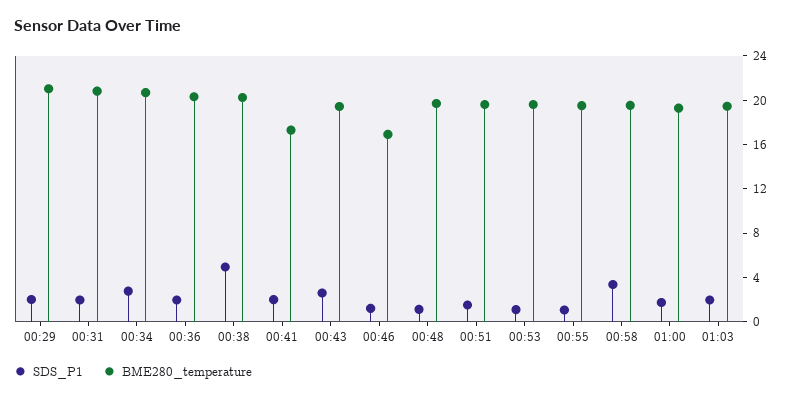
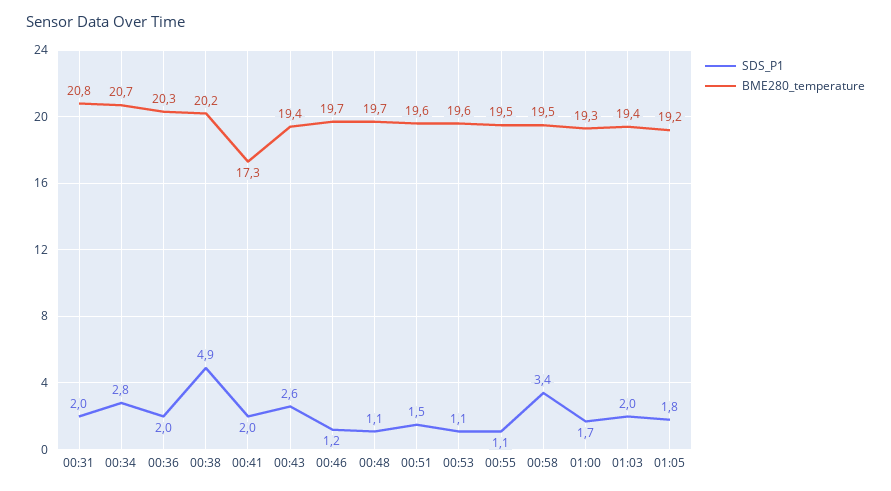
SDS_P1, 00:29: 2 -> none
BME280_temperature, 00:29: 21 -> none
BME280_temperature, 00:46: 17 -> 19.7
SDS_P1, 01:05: none -> 1.8
BME280_temperature, 01:05: none -> 19.2

